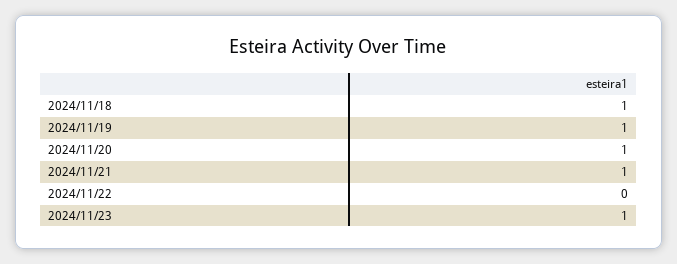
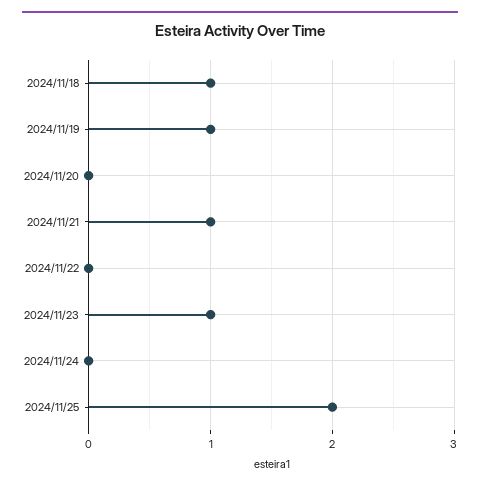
2024/11/20: 1 -> 0
2024/11/24: none -> 0
2024/11/25: none -> 2

